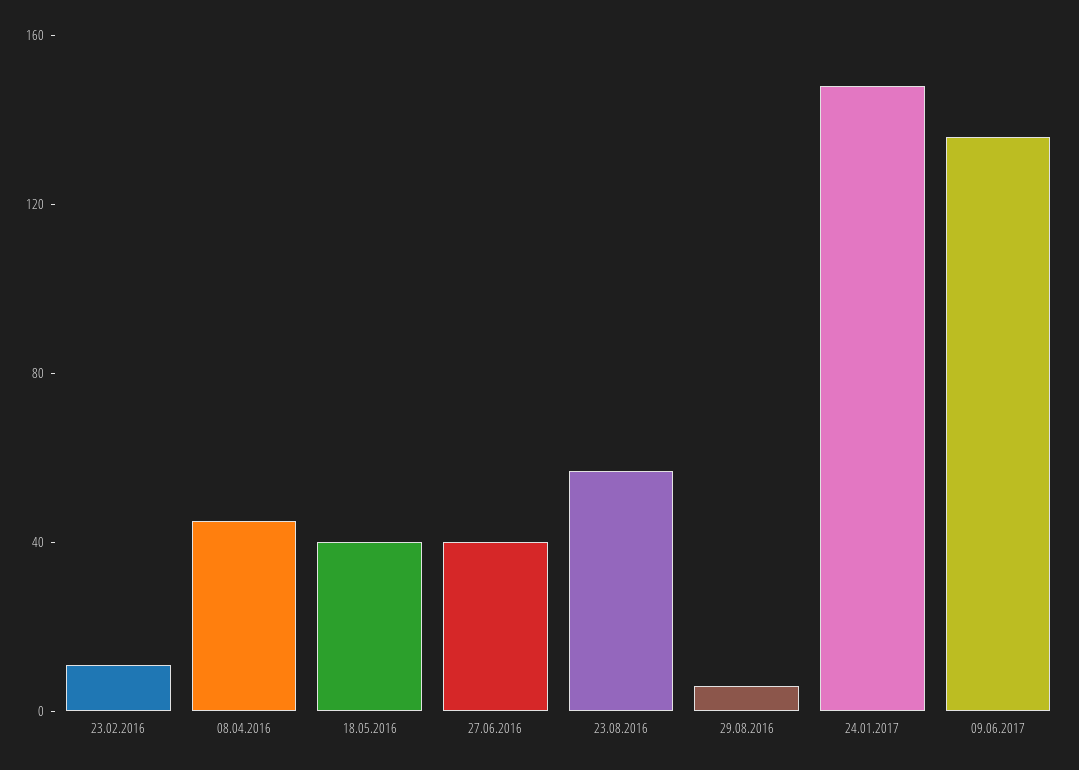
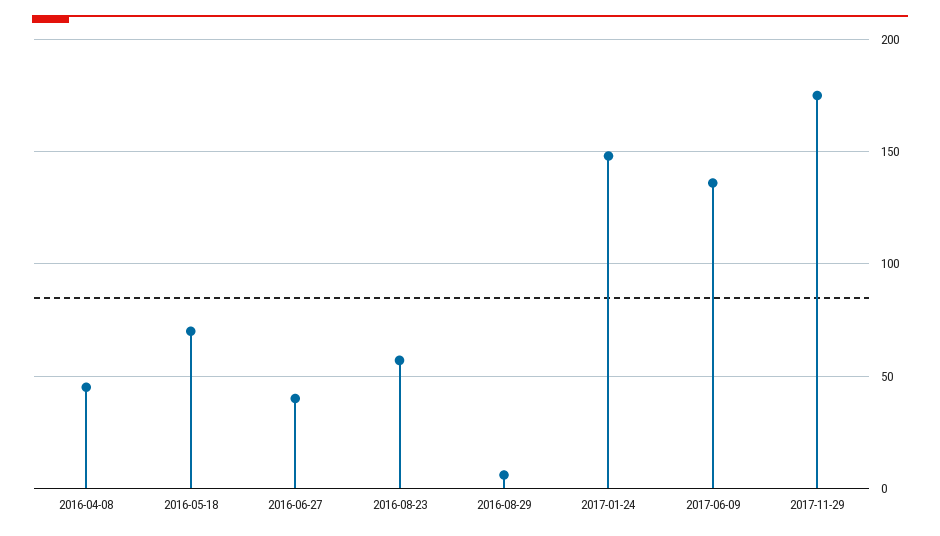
23.02.2016: 10 -> none
18.05.2016: 40 -> 70
2017-11-29: none -> 175

